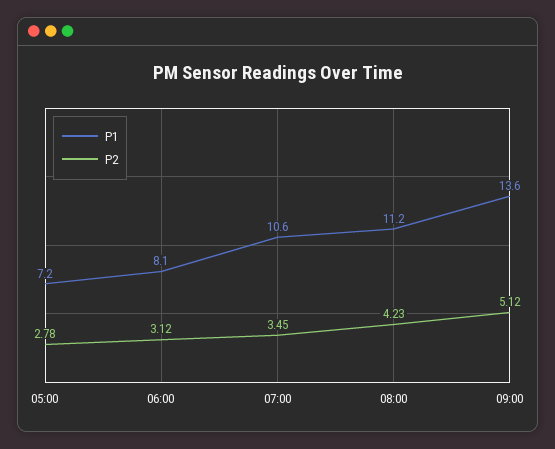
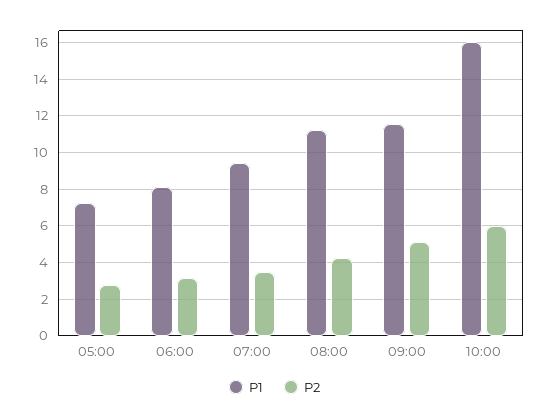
P1, 07:00: 10.6 -> 9.5
P1, 09:00: 13.6 -> 11.5
P1, 10:00: none -> 16
P2, 10:00: none -> 6

